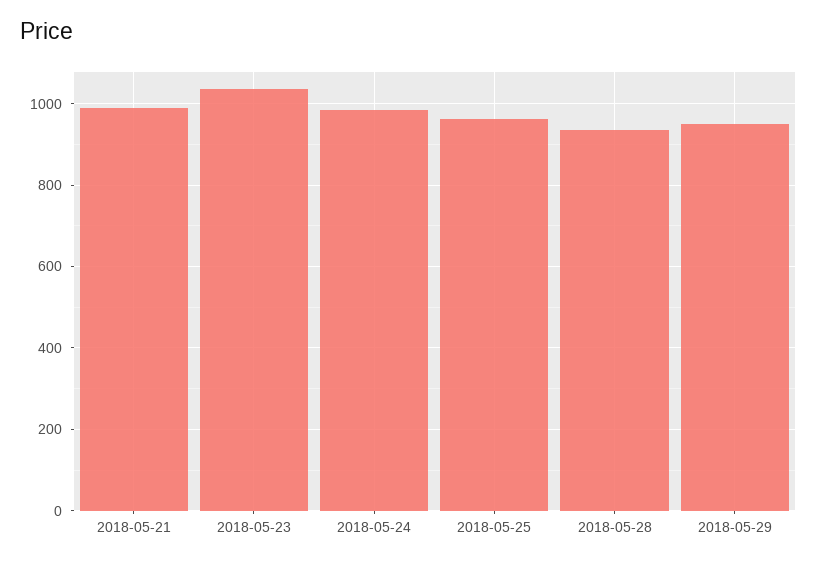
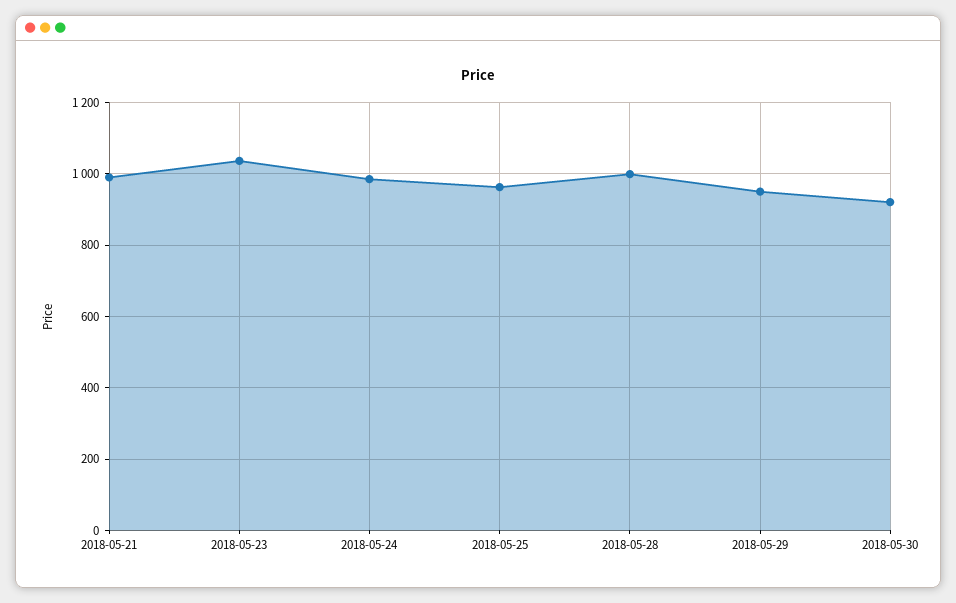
2018-05-28: 940 -> 1000
2018-05-30: none -> 920

